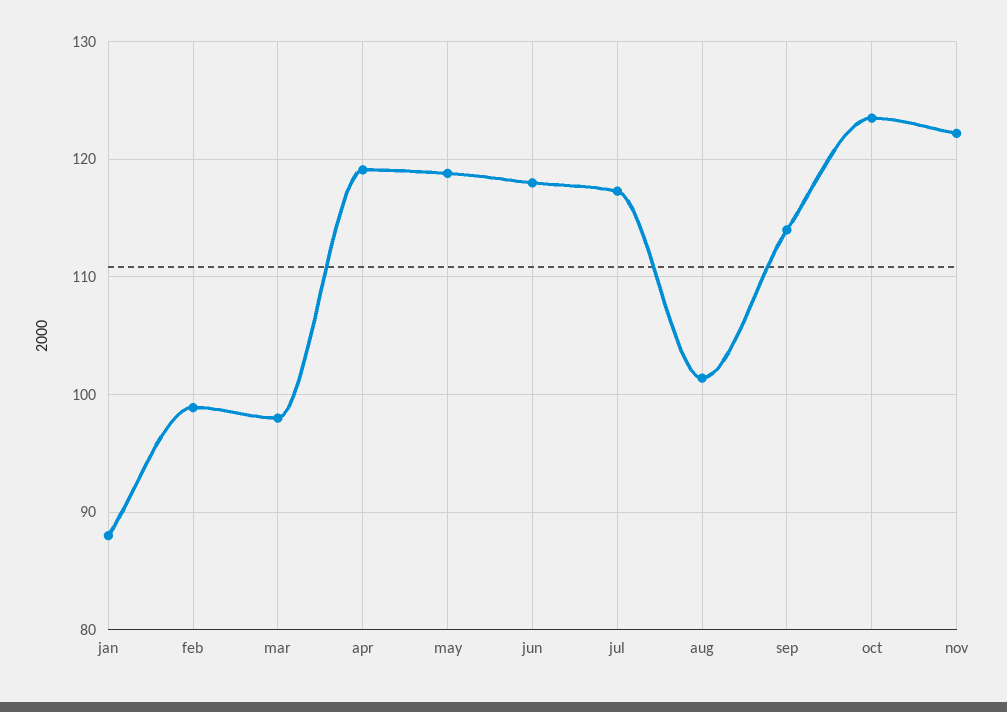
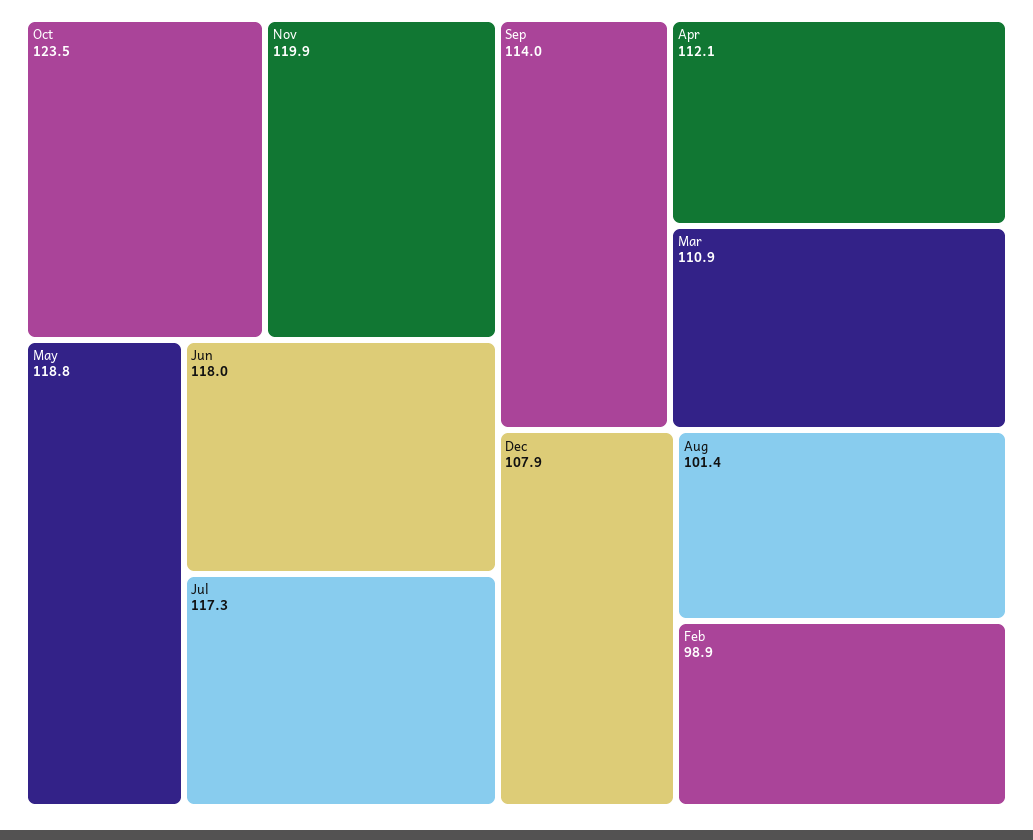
jan: 88 -> none
mar: 98 -> 110.9
apr: 119 -> 112.1
nov: 122 -> 119.9
Dec: none -> 107.9

